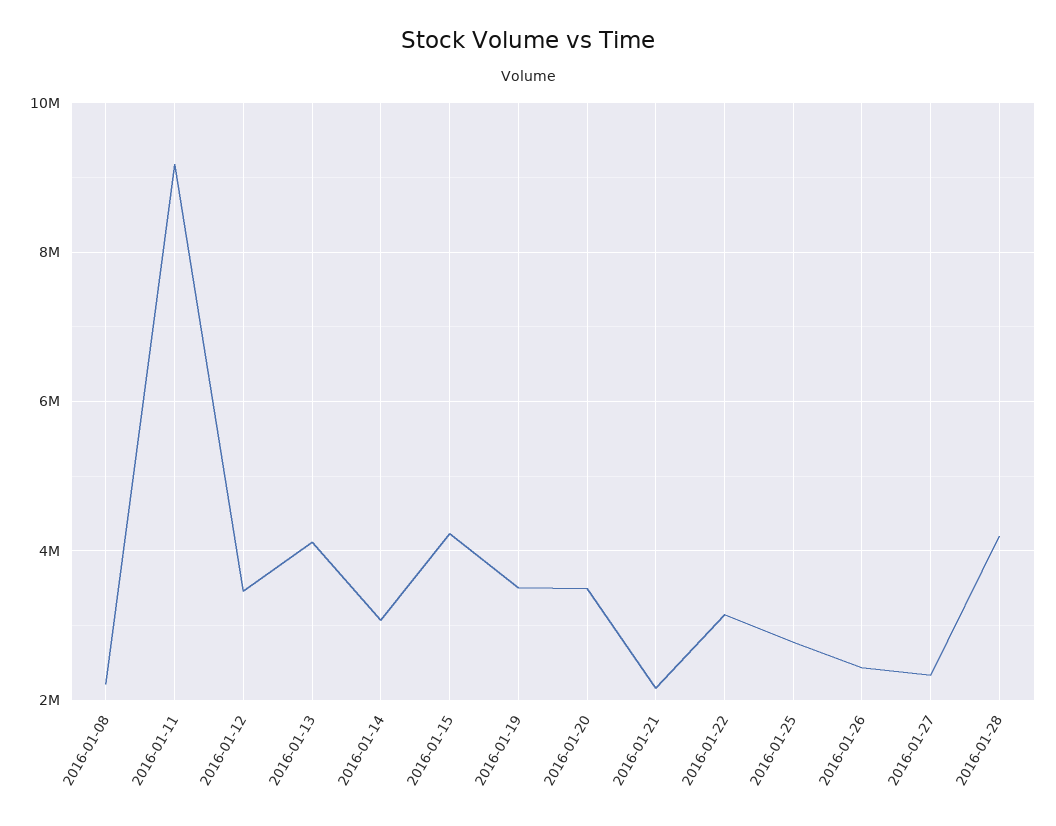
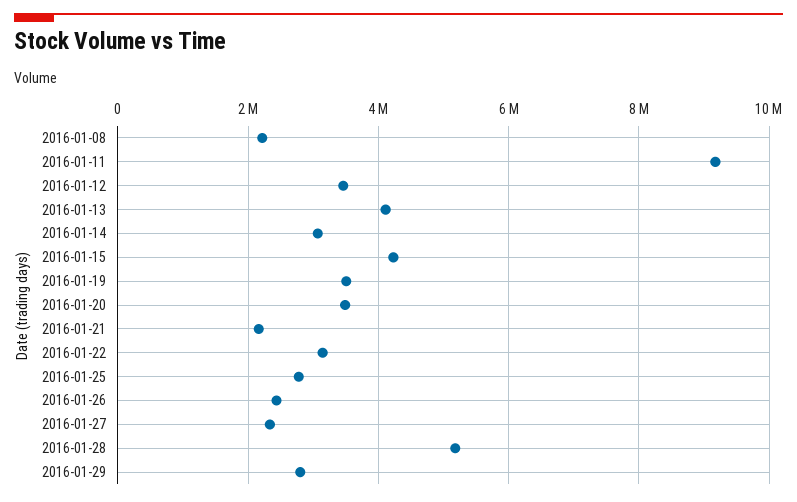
2016-01-28: 4200000 -> 5200000
2016-01-29: none -> 2800000

